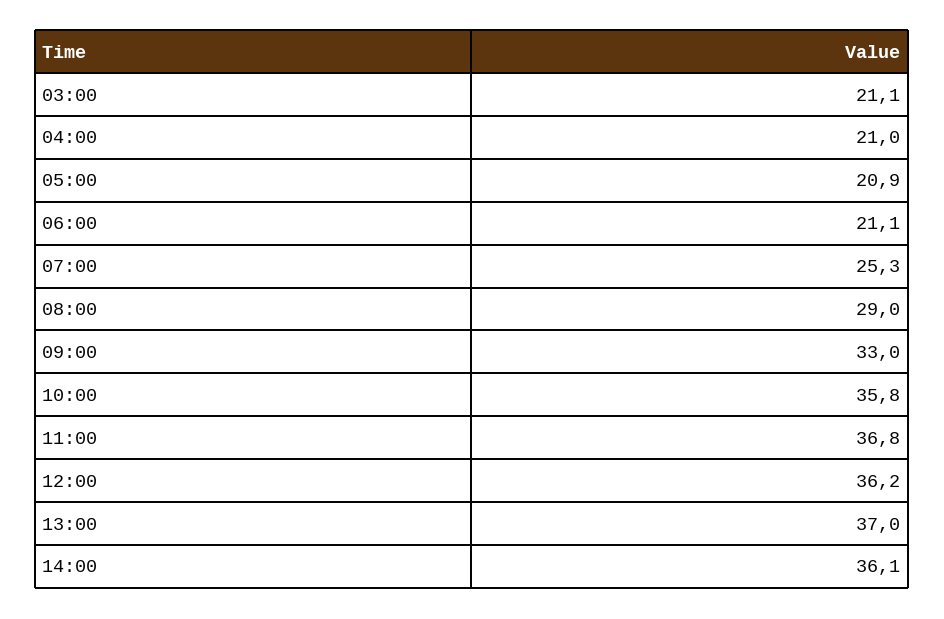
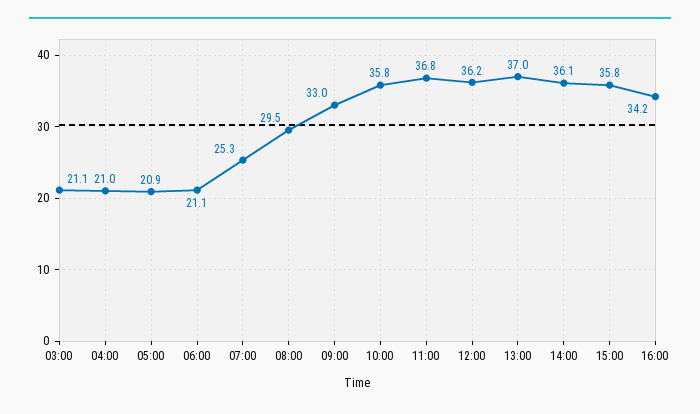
08:00: 29 -> 29.5
15:00: none -> 35.8
16:00: none -> 34.2

